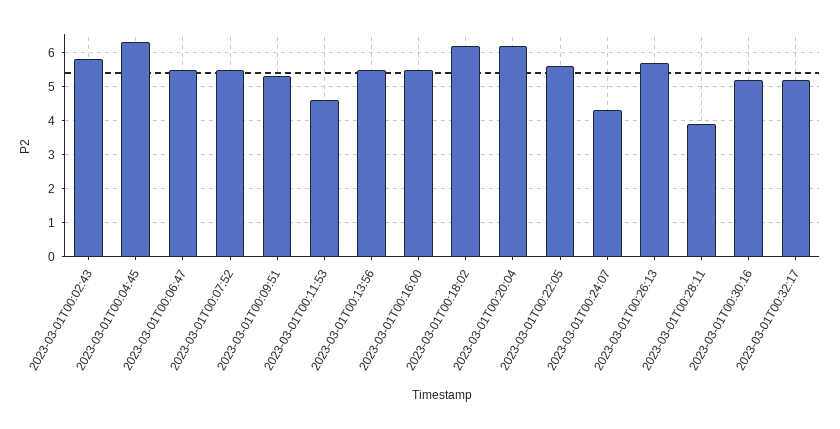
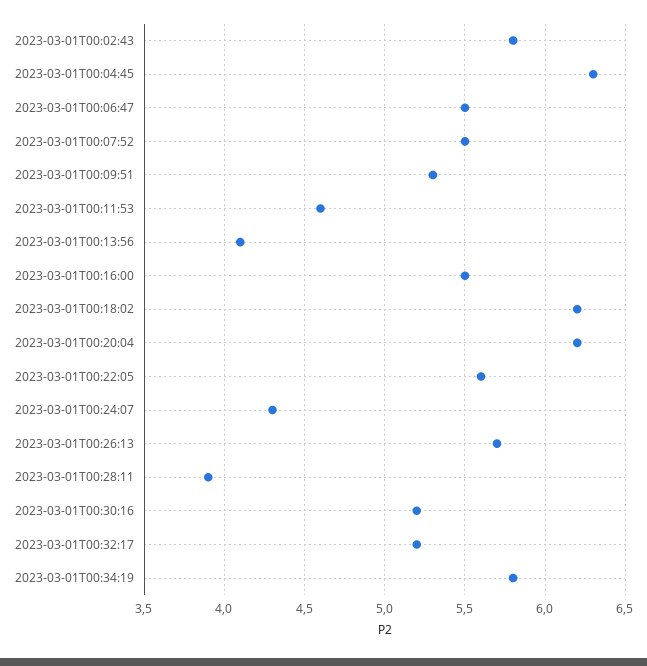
2023-03-01T00:13:56: 5.5 -> 4.1
2023-03-01T00:34:19: none -> 5.8

